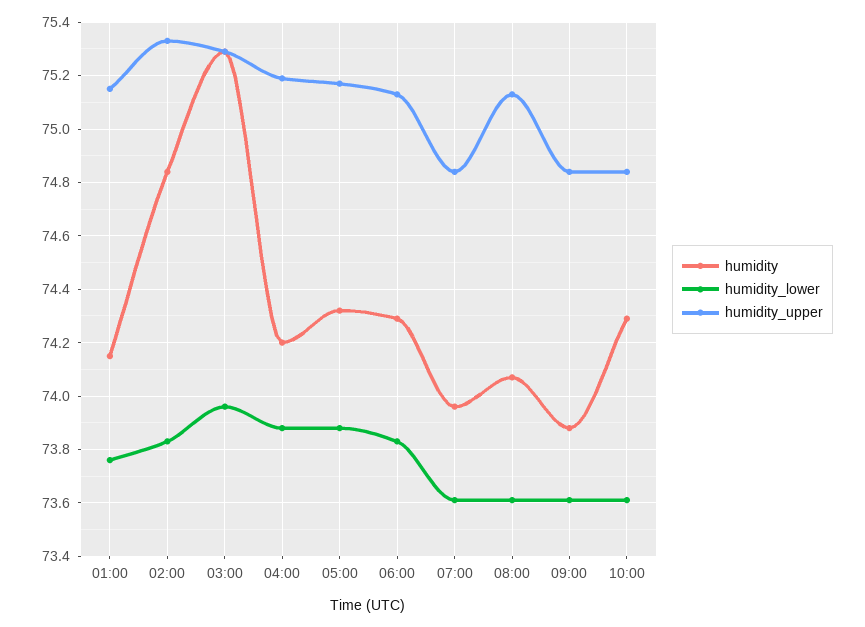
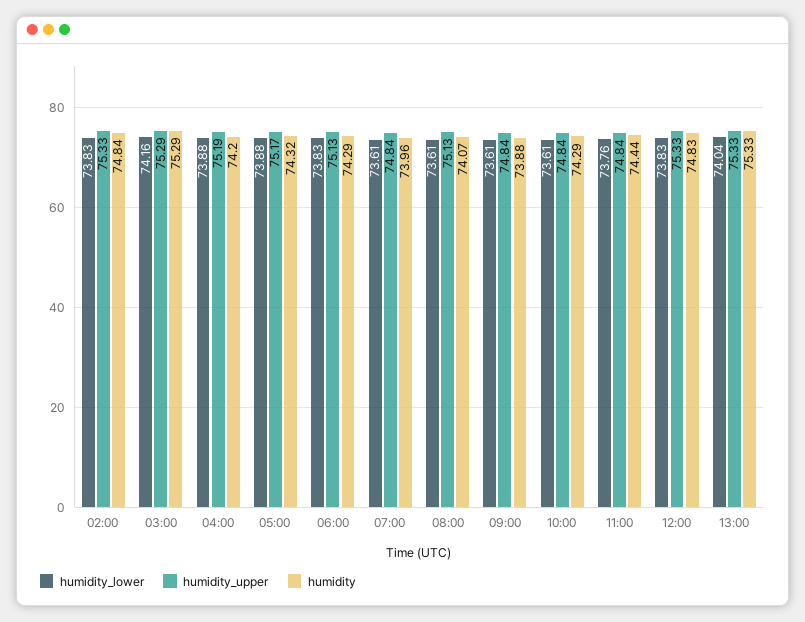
humidity, 01:00: 74.15 -> none
humidity_lower, 01:00: 73.75 -> none
humidity_upper, 01:00: 75.15 -> none
humidity_lower, 03:00: 73.95 -> 74.16
humidity_lower, 11:00: none -> 73.76
humidity_upper, 11:00: none -> 74.84
humidity, 11:00: none -> 74.44
humidity_lower, 12:00: none -> 73.83
humidity_upper, 12:00: none -> 75.33
humidity, 12:00: none -> 74.83
humidity_lower, 13:00: none -> 74.04
humidity_upper, 13:00: none -> 75.33
humidity, 13:00: none -> 75.33

